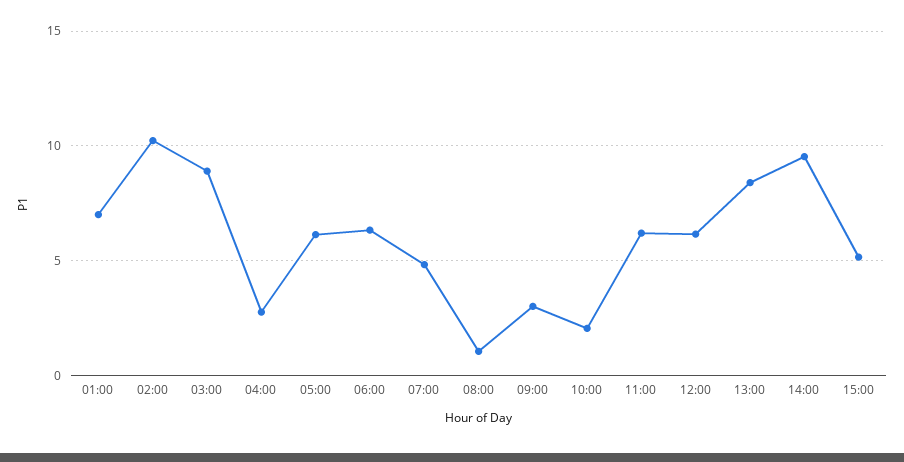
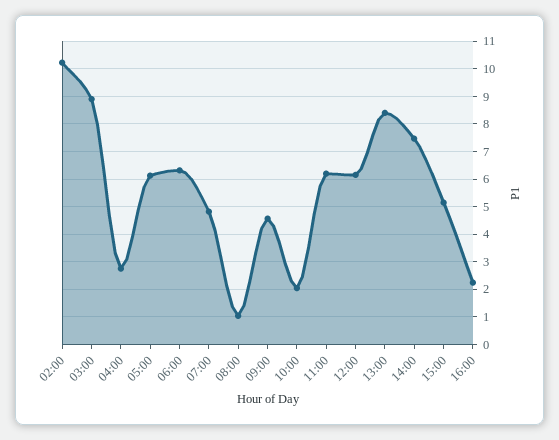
01:00: 7 -> none
09:00: 3 -> 4.5
14:00: 9.5 -> 7.5
16:00: none -> 2.25

